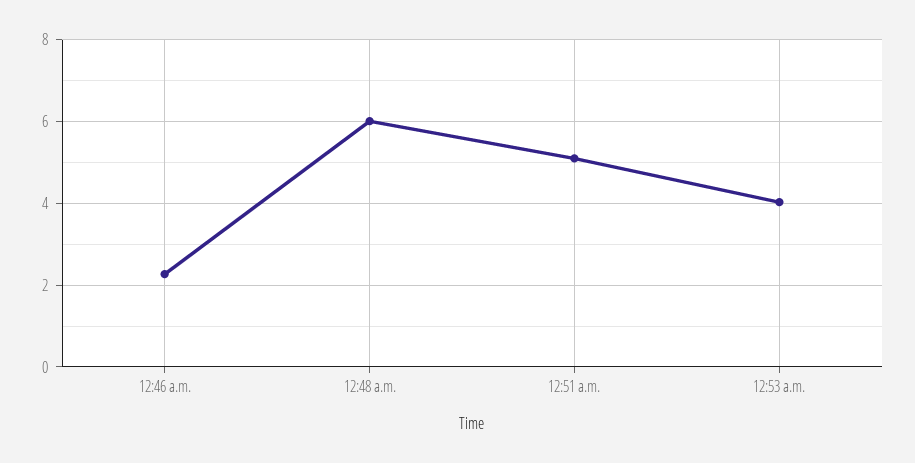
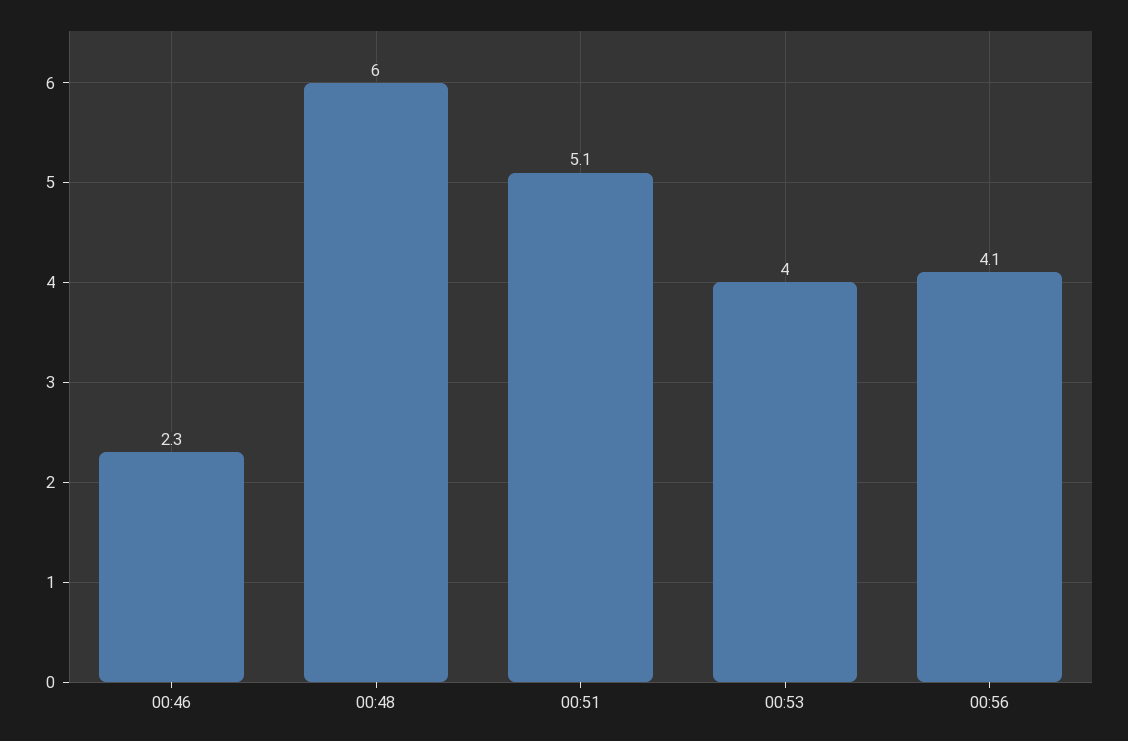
00:56: none -> 4.1

